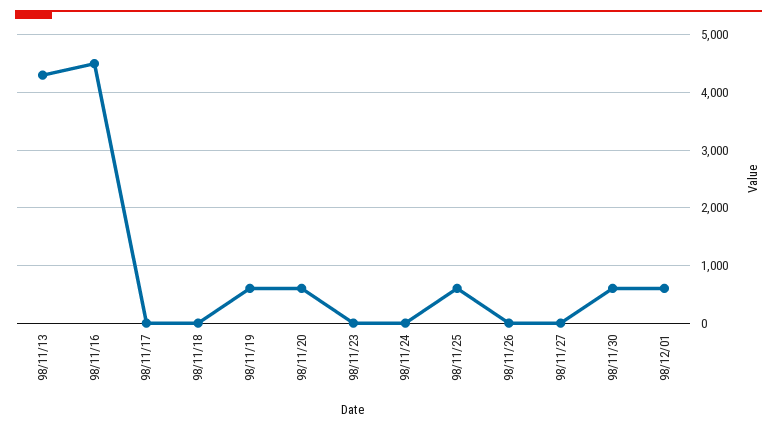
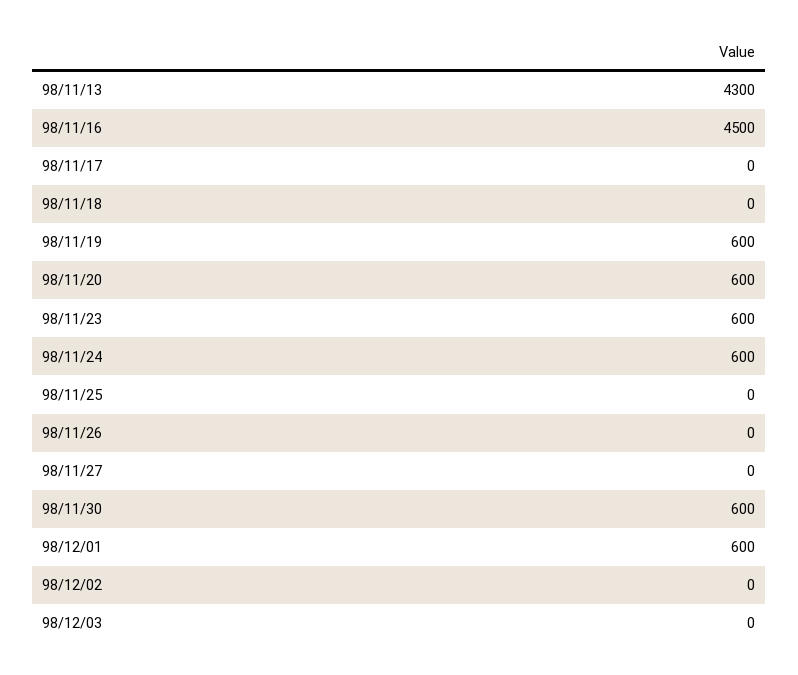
98/11/23: 0 -> 600
98/11/24: 0 -> 600
98/11/25: 600 -> 0
98/12/02: none -> 0
98/12/03: none -> 0

